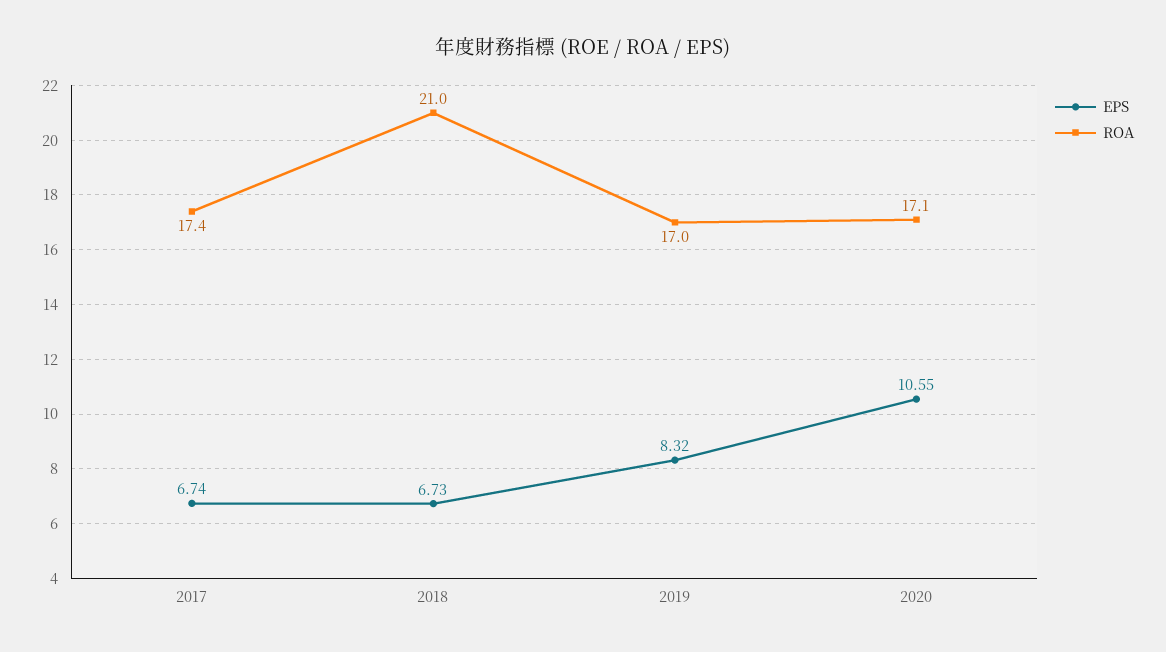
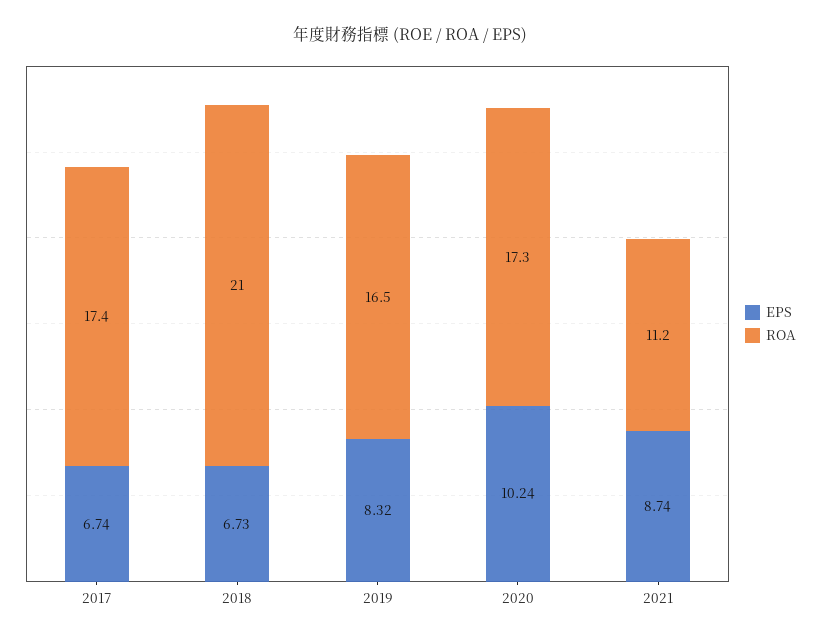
ROA, 2019: 17 -> 16.5
EPS, 2020: 10.55 -> 10.24
ROA, 2020: 17.1 -> 17.3
EPS, 2021: none -> 8.74
ROA, 2021: none -> 11.2

